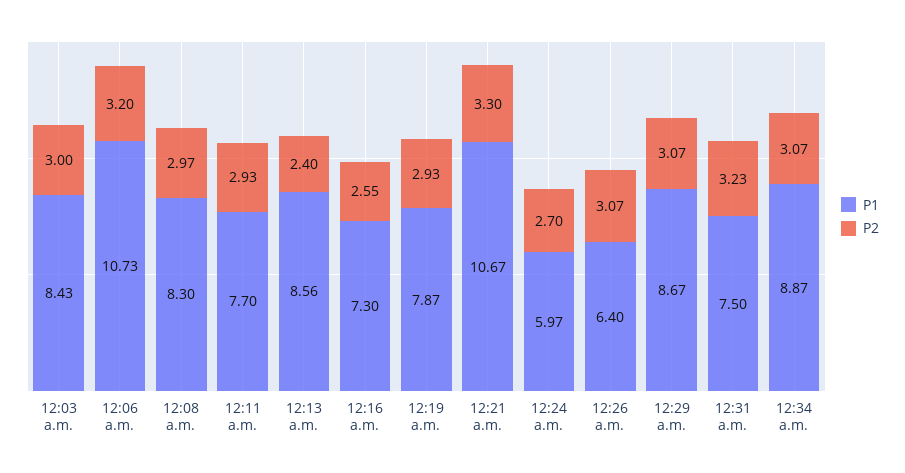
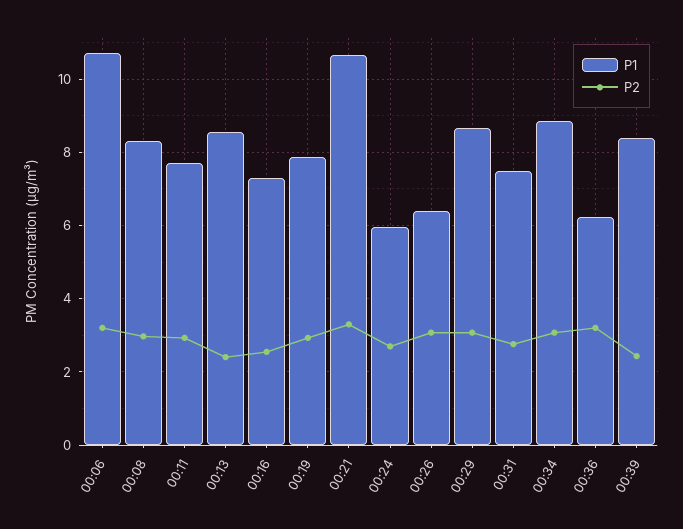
P1, 12:03 a.m.: 8.43 -> none
P2, 12:03 a.m.: 3 -> none
P2, 12:31 a.m.: 3.23 -> 2.8
P1, 00:36: none -> 6.2
P2, 00:36: none -> 3.2
P1, 00:39: none -> 8.4
P2, 00:39: none -> 2.4

